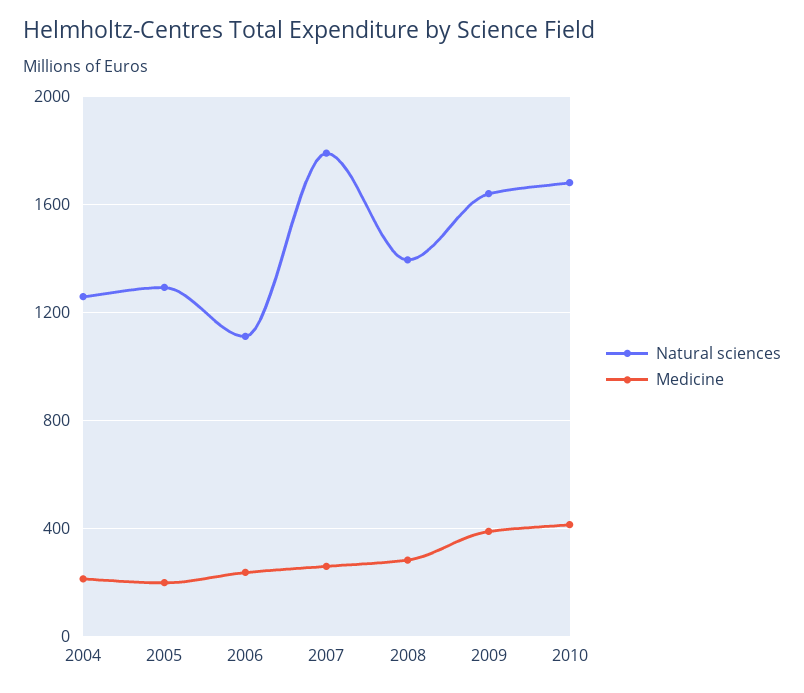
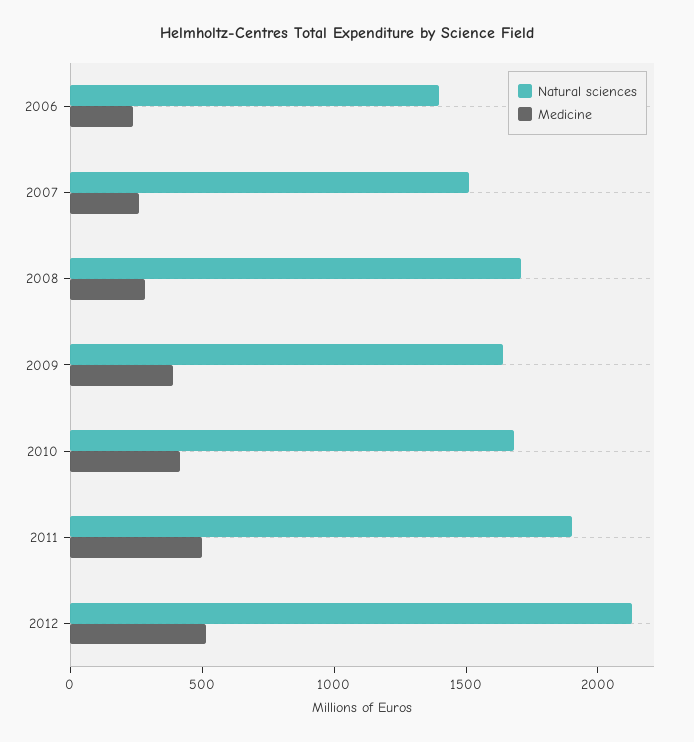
Natural sciences, 2004: 1250 -> none
Medicine, 2004: 200 -> none
Natural sciences, 2005: 1300 -> none
Medicine, 2005: 200 -> none
Natural sciences, 2006: 1100 -> 1400
Natural sciences, 2007: 1800 -> 1500
Natural sciences, 2008: 1400 -> 1700
Natural sciences, 2011: none -> 1900
Medicine, 2011: none -> 500
Natural sciences, 2012: none -> 2100
Medicine, 2012: none -> 500

